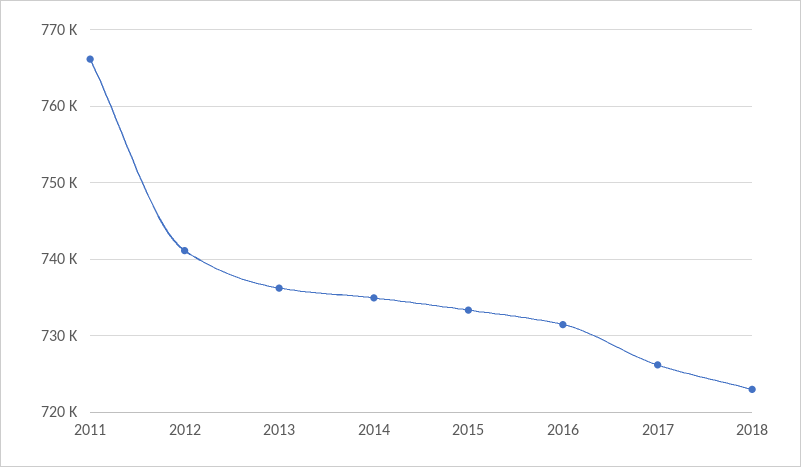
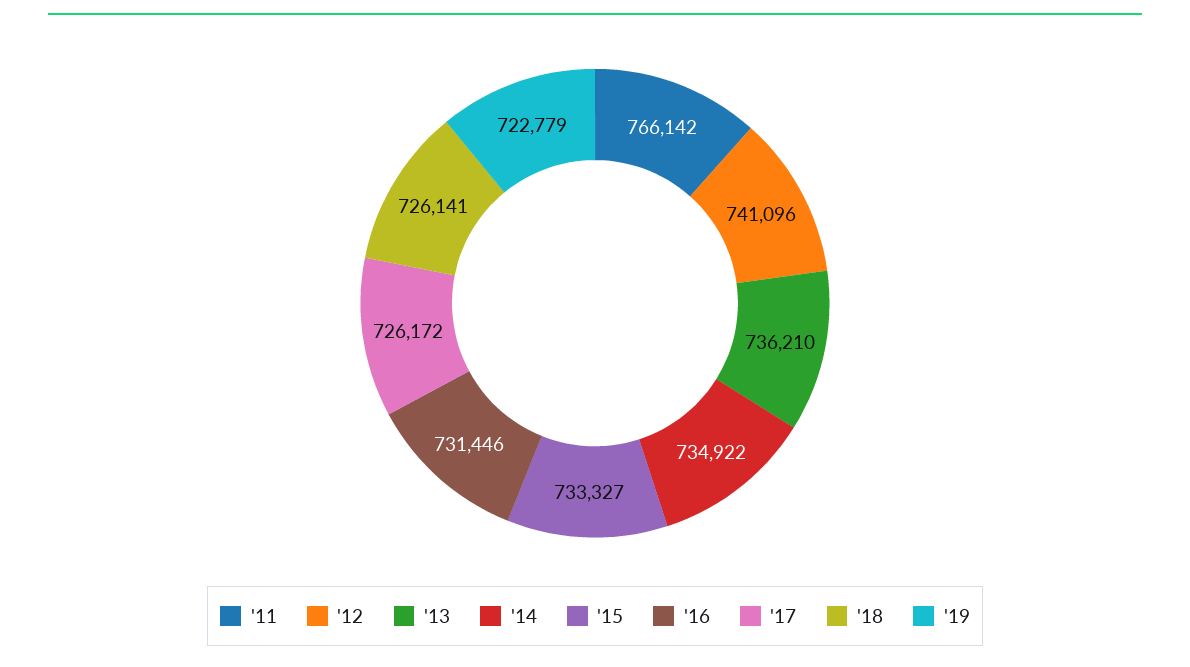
2018: 723000 -> 726141
'19: none -> 722779

